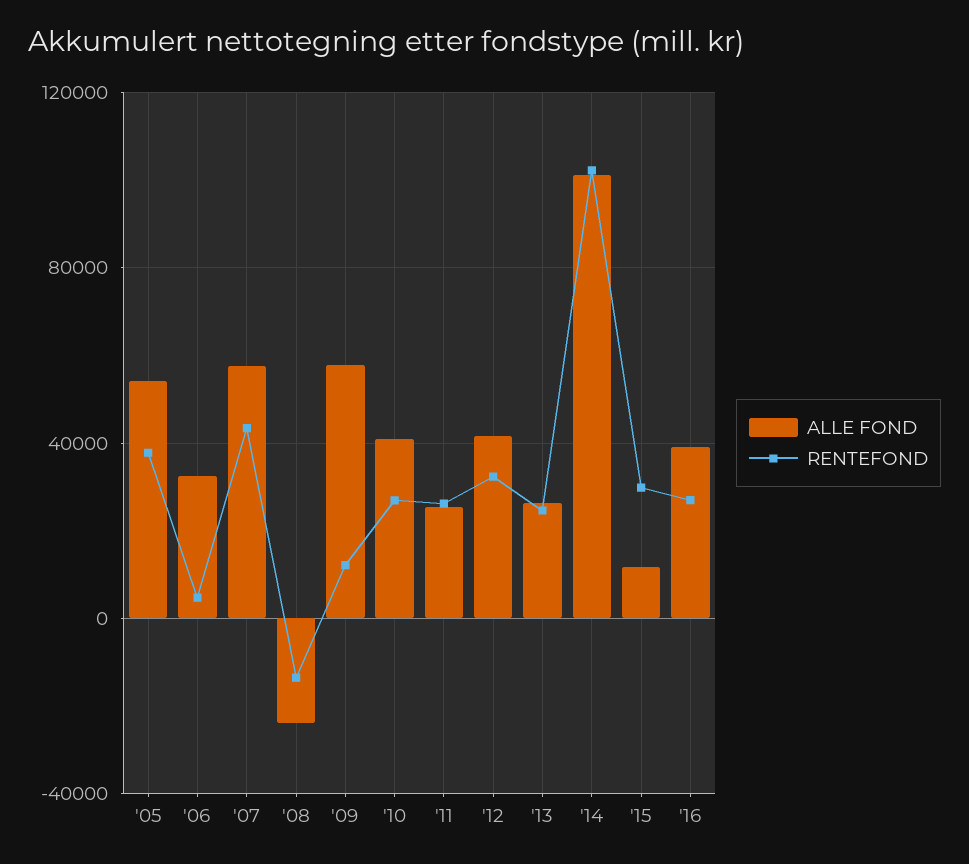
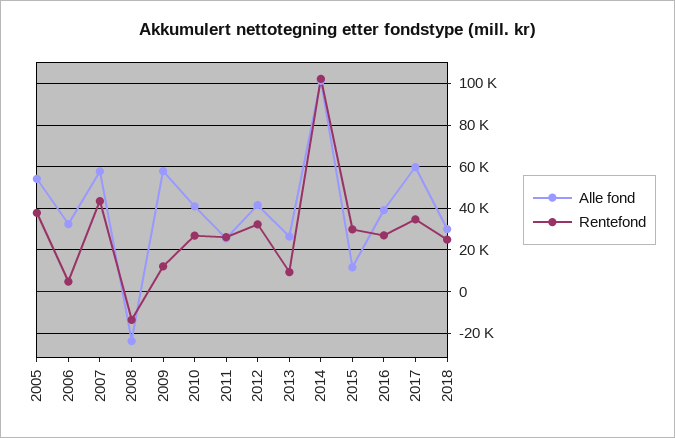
RENTEFOND, '13: 25000 -> 10000
ALLE FOND, 2017: none -> 60000
RENTEFOND, 2017: none -> 35000
ALLE FOND, 2018: none -> 30000
RENTEFOND, 2018: none -> 25000

